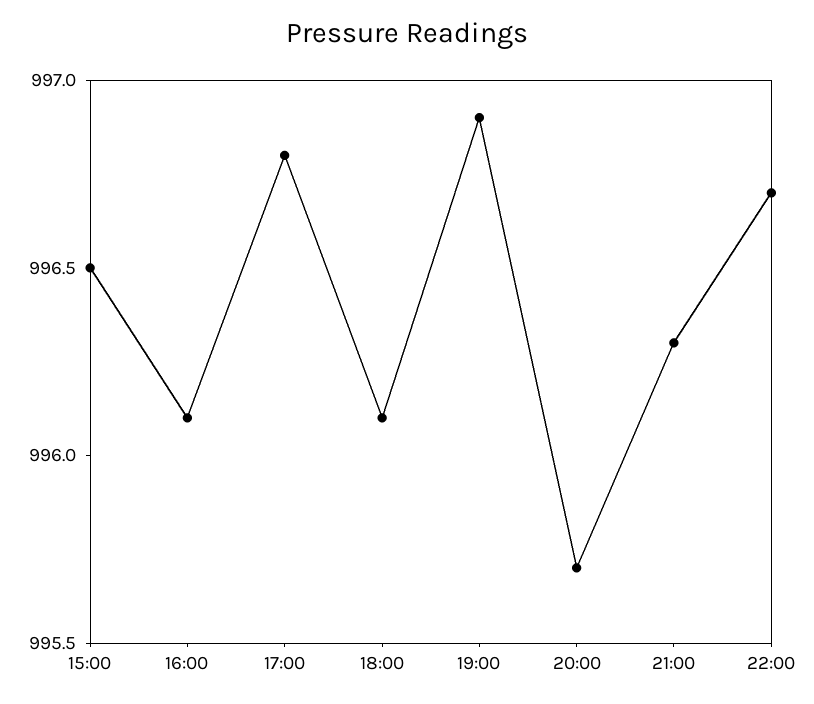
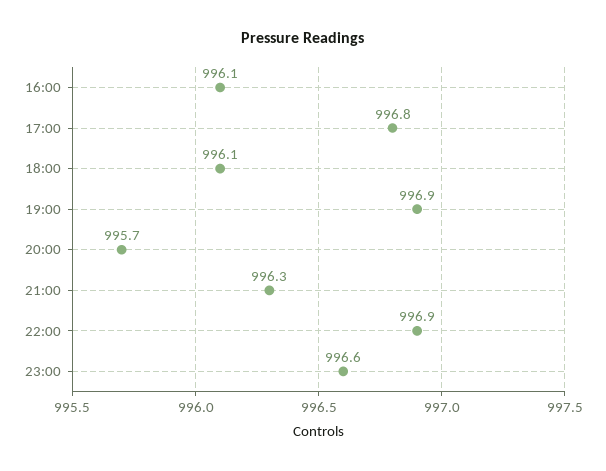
15:00: 996.5 -> none
22:00: 996.7 -> 996.9
23:00: none -> 996.6

